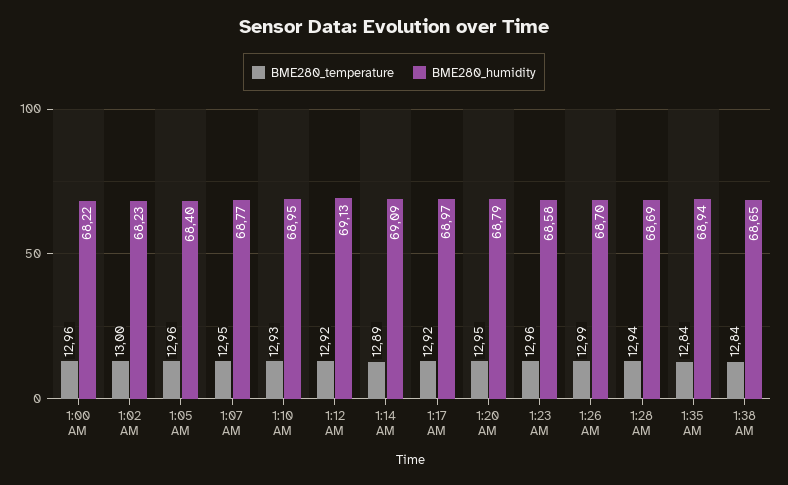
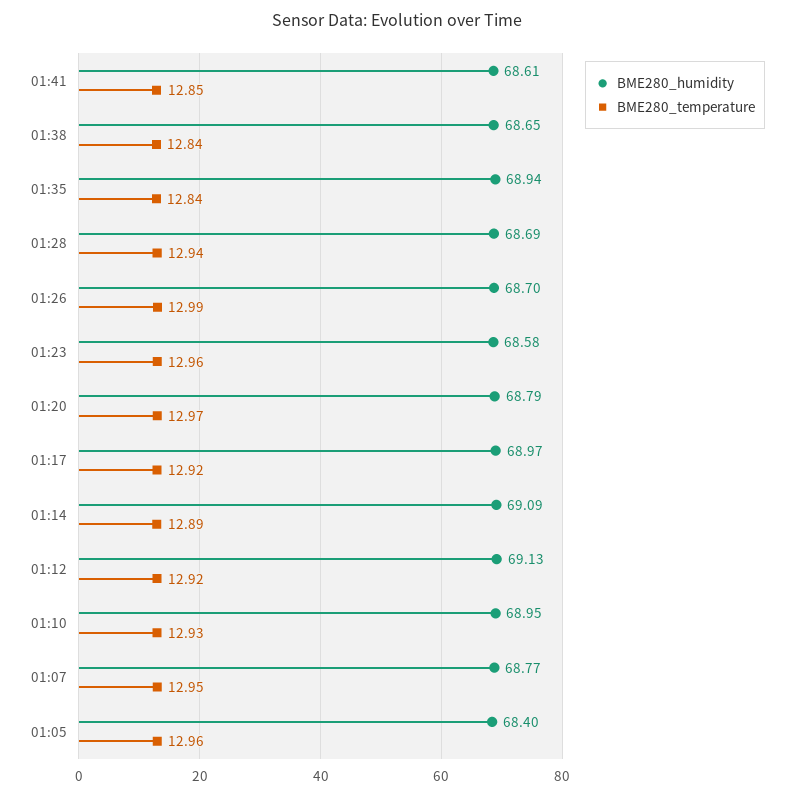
BME280_temperature, 1:00 AM: 12.96 -> none
BME280_humidity, 1:00 AM: 68.22 -> none
BME280_temperature, 1:02 AM: 13 -> none
BME280_humidity, 1:02 AM: 68.23 -> none
BME280_temperature, 1:20 AM: 12.95 -> 12.97
BME280_humidity, 01:41: none -> 68.61
BME280_temperature, 01:41: none -> 12.85

